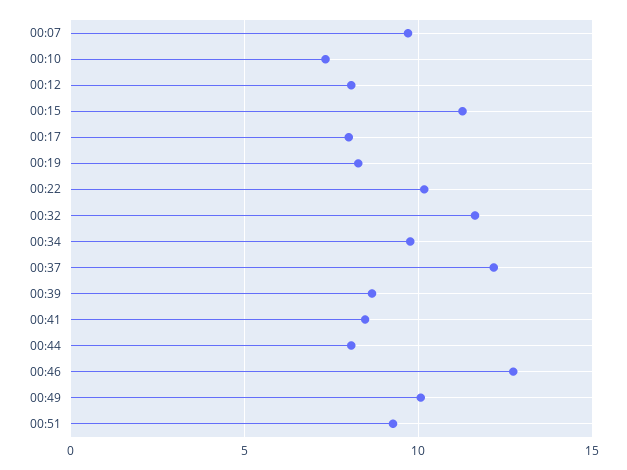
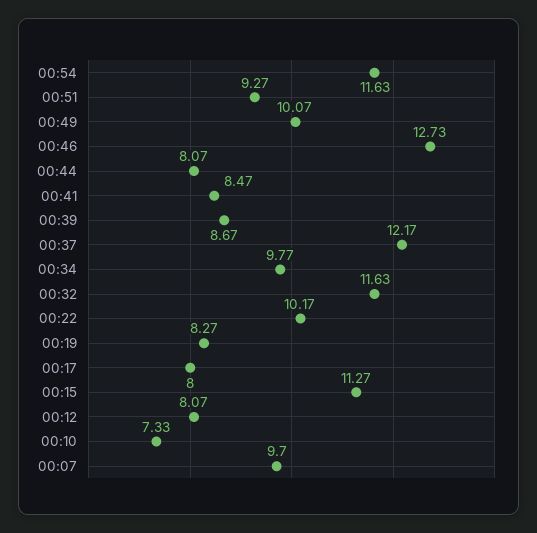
00:54: none -> 11.63

